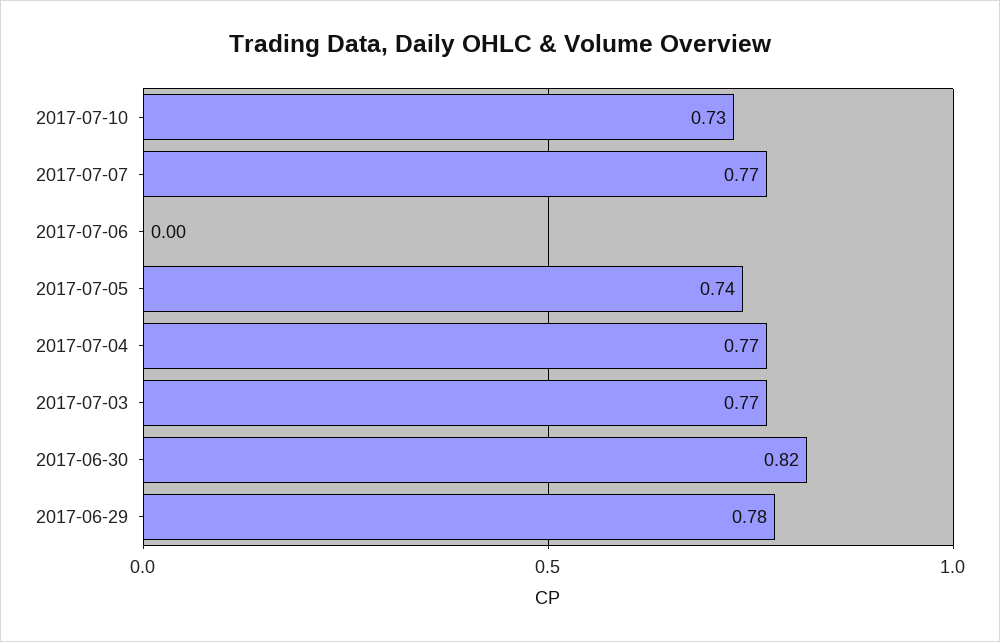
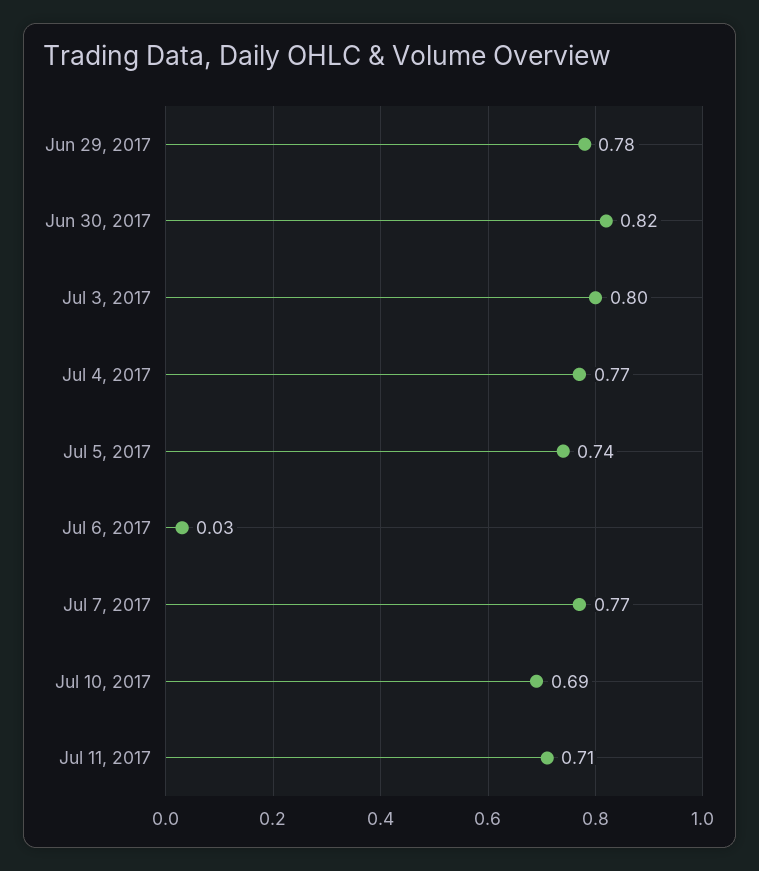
2017-07-10: 0.73 -> 0.69
2017-07-06: 0 -> 0.03
2017-07-03: 0.77 -> 0.8
Jul 11, 2017: none -> 0.71

